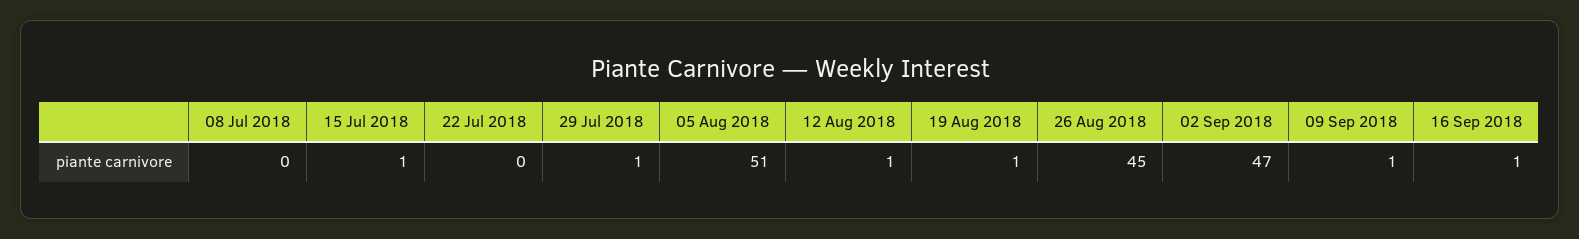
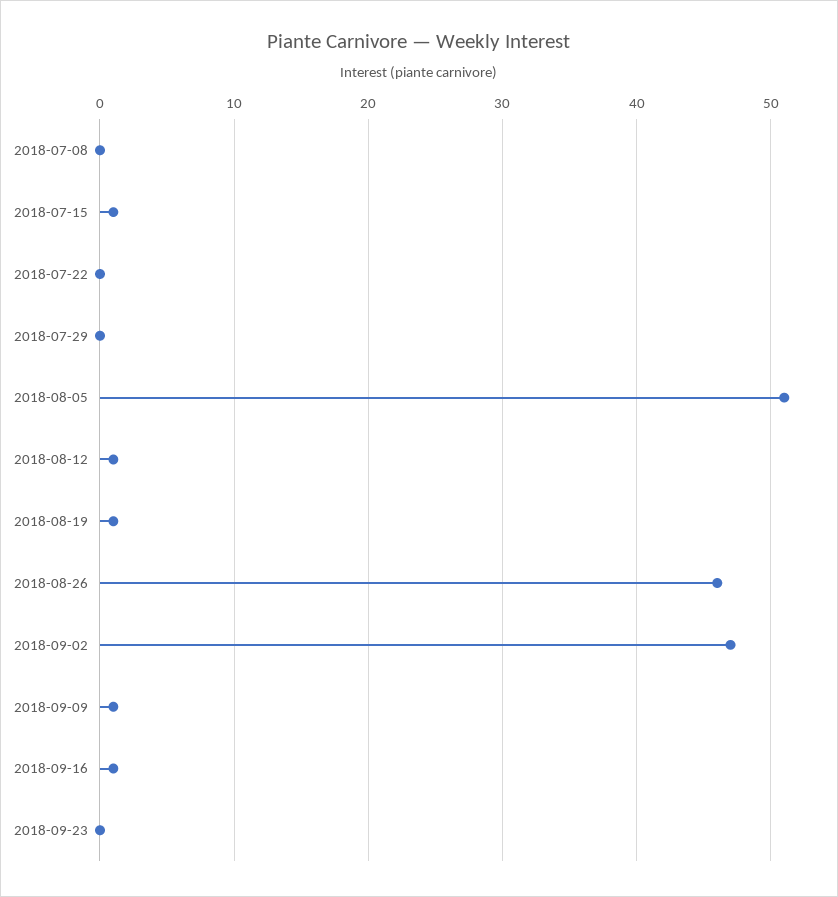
29 Jul 2018: 1 -> 0
26 Aug 2018: 45 -> 46
2018-09-23: none -> 0

